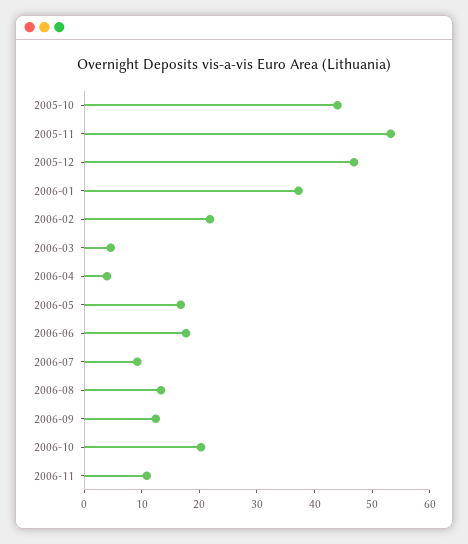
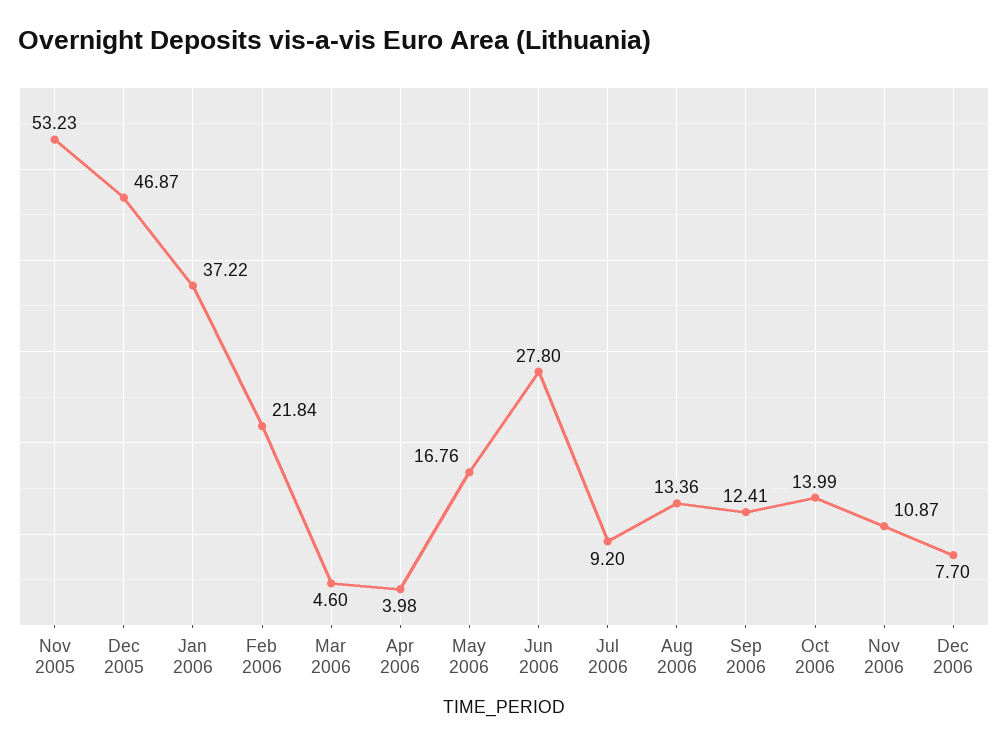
2005-10: 44 -> none
2006-06: 18 -> 27.8
2006-10: 20 -> 13.99
Dec 2006: none -> 7.7

